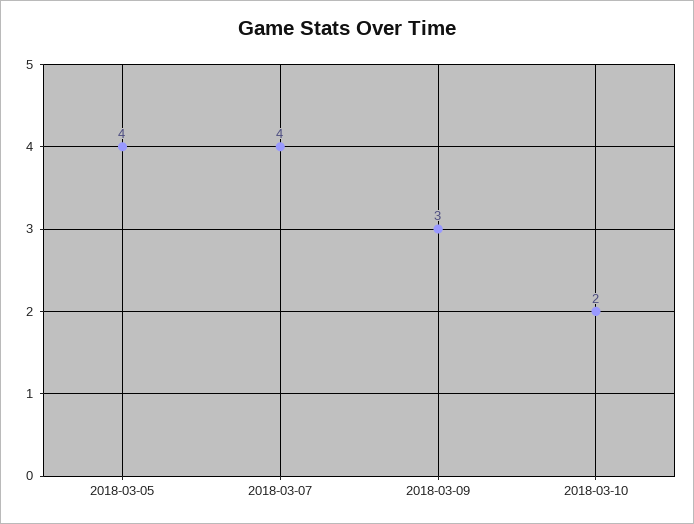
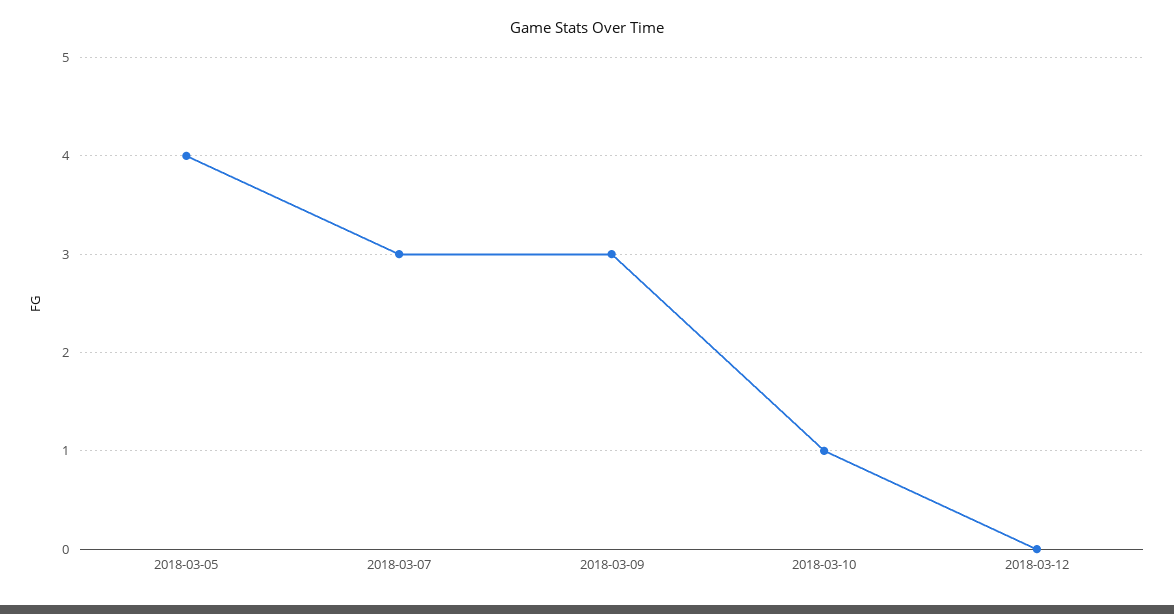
2018-03-07: 4 -> 3
2018-03-10: 2 -> 1
2018-03-12: none -> 0

